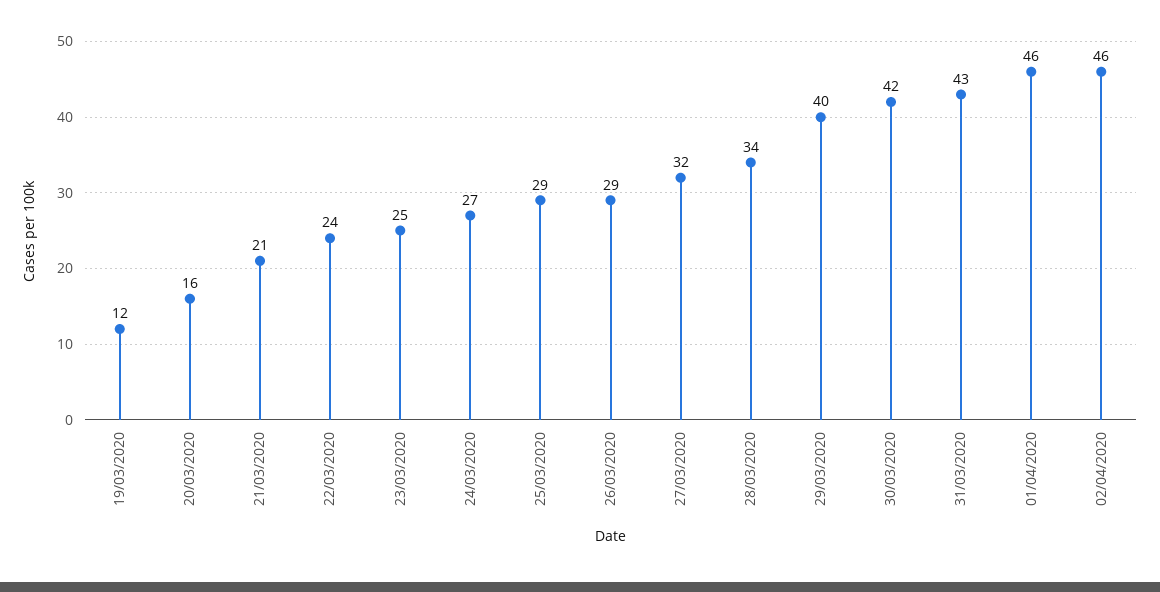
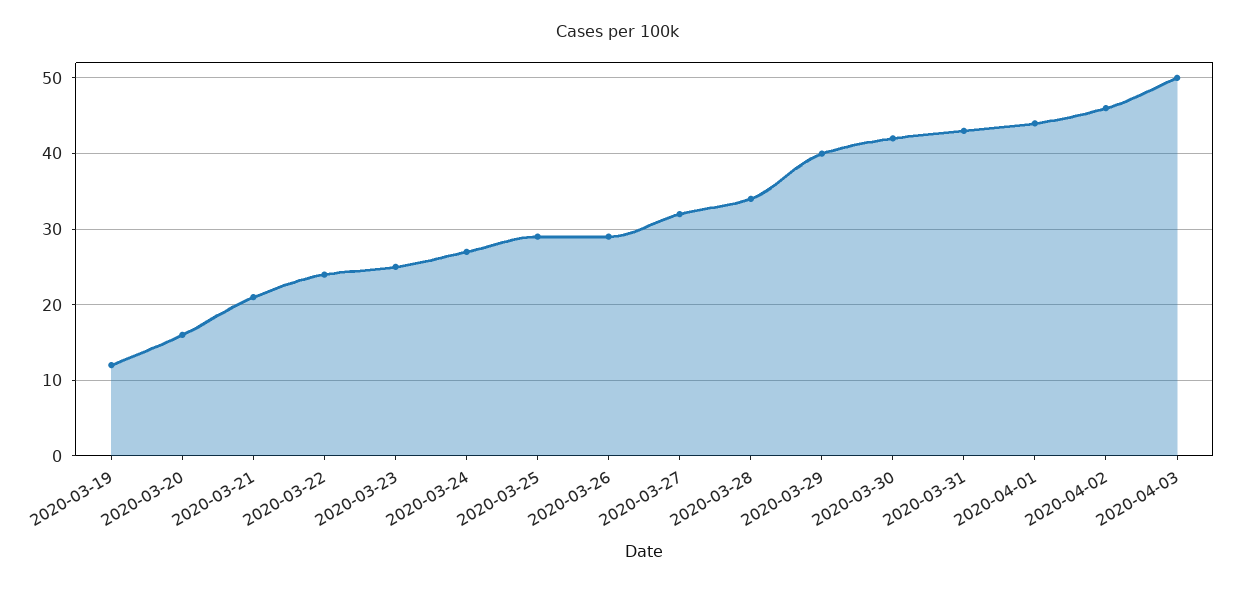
01/04/2020: 46 -> 44
2020-04-03: none -> 50

